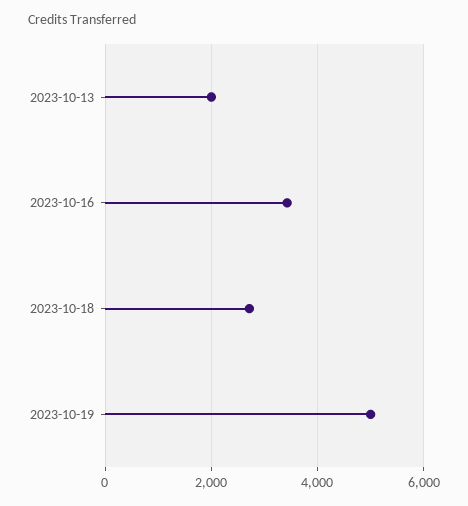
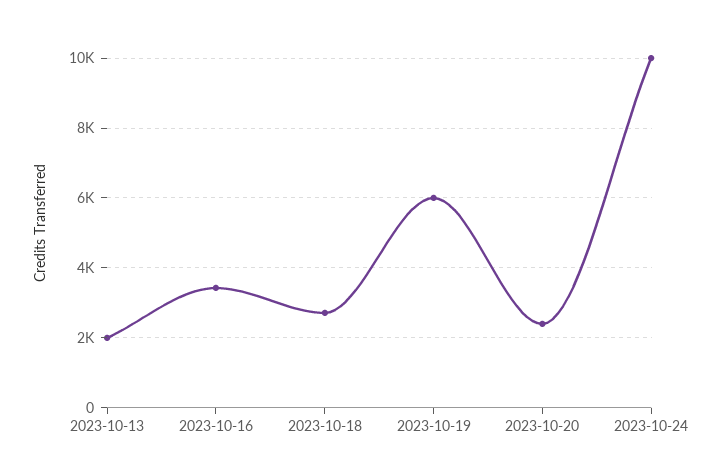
2023-10-19: 5000 -> 6000
2023-10-20: none -> 2400
2023-10-24: none -> 10000

